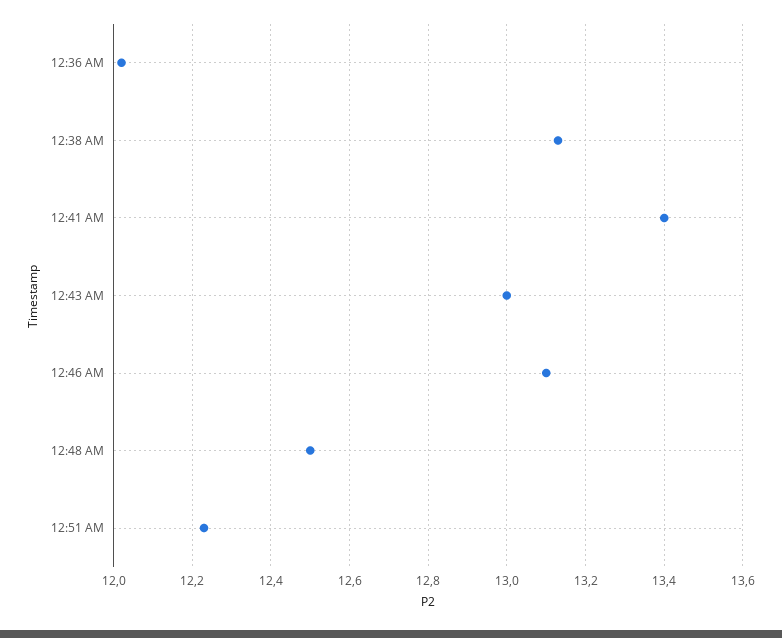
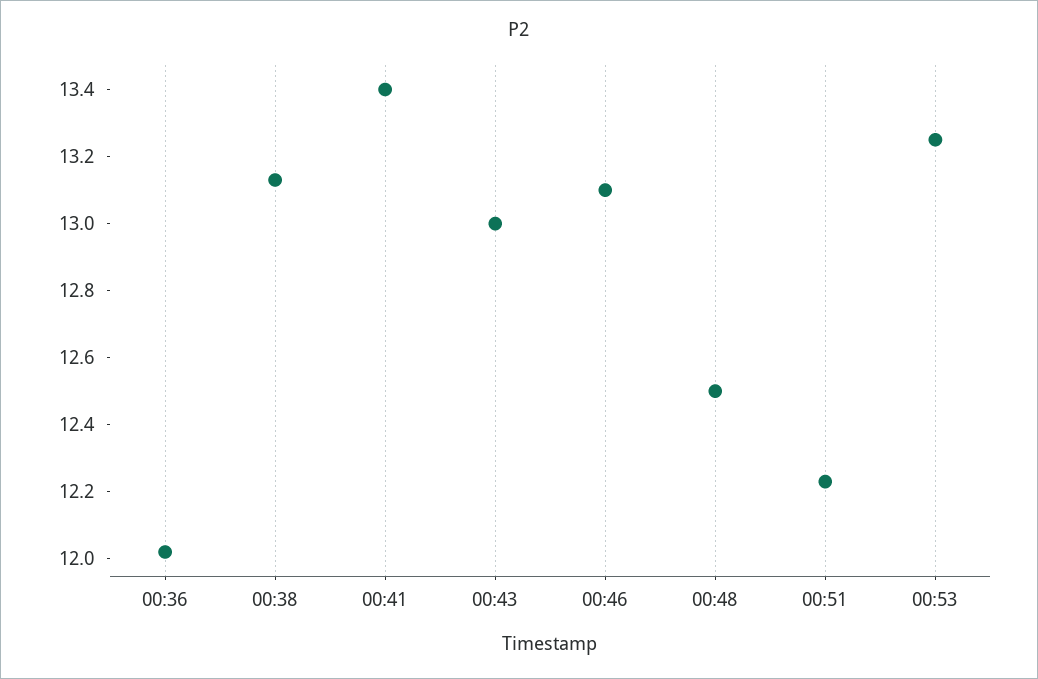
00:53: none -> 13.25

